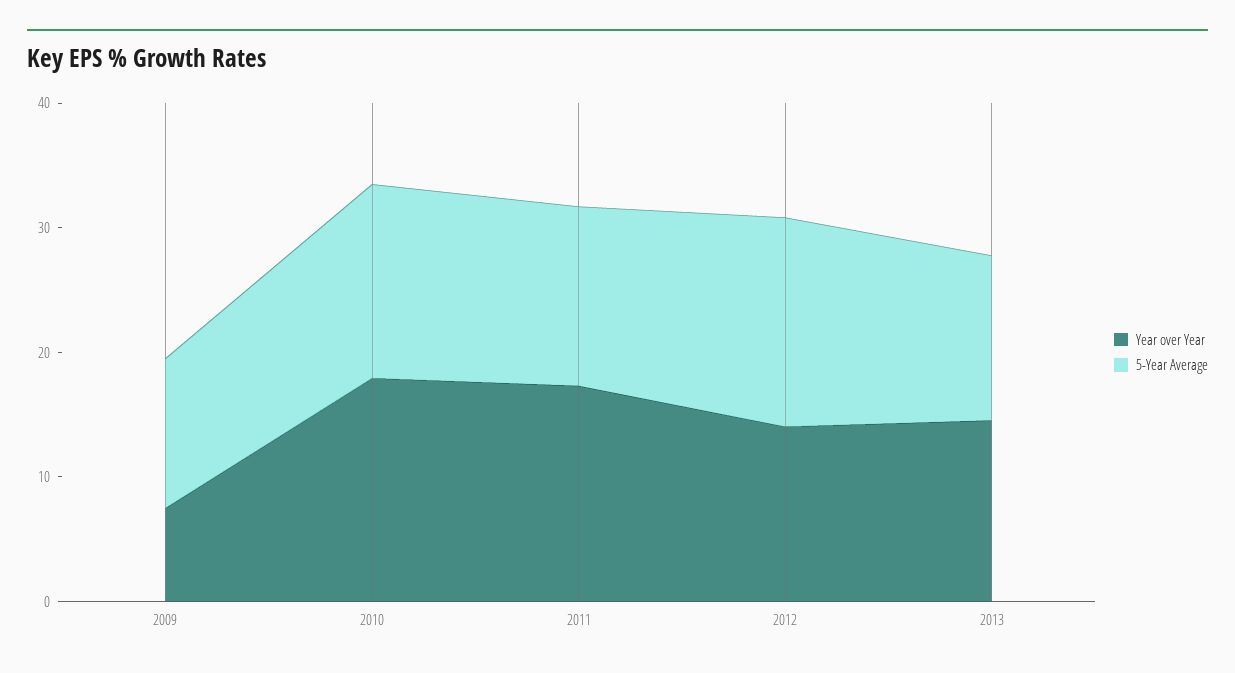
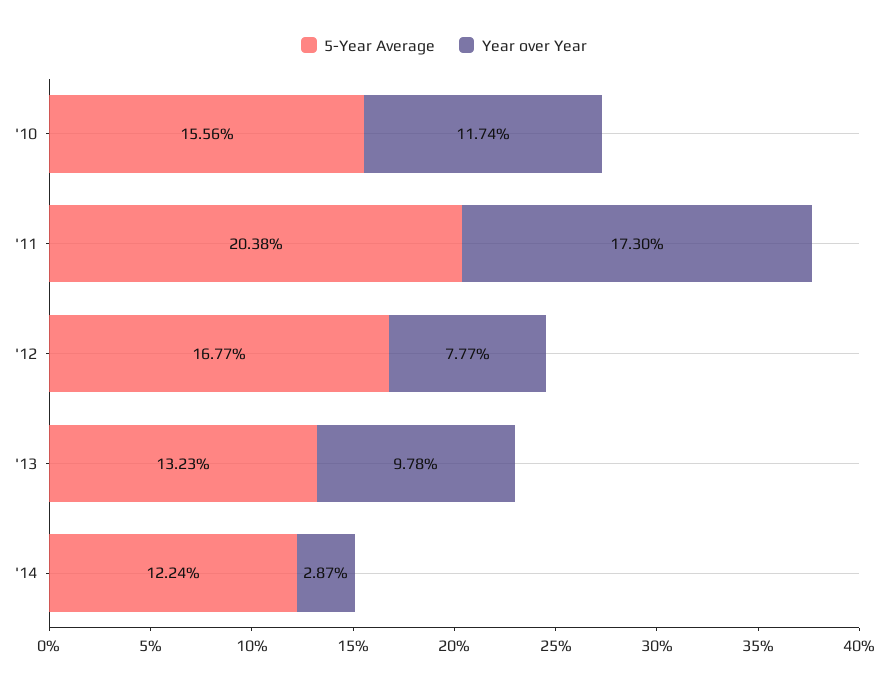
Year over Year, 2009: 8 -> none
5-Year Average, 2009: 12 -> none
Year over Year, 2010: 18 -> 11.74
5-Year Average, 2011: 14 -> 20.38
Year over Year, 2012: 14 -> 7.77
Year over Year, 2013: 14 -> 9.78
5-Year Average, '14: none -> 12.24
Year over Year, '14: none -> 2.87

